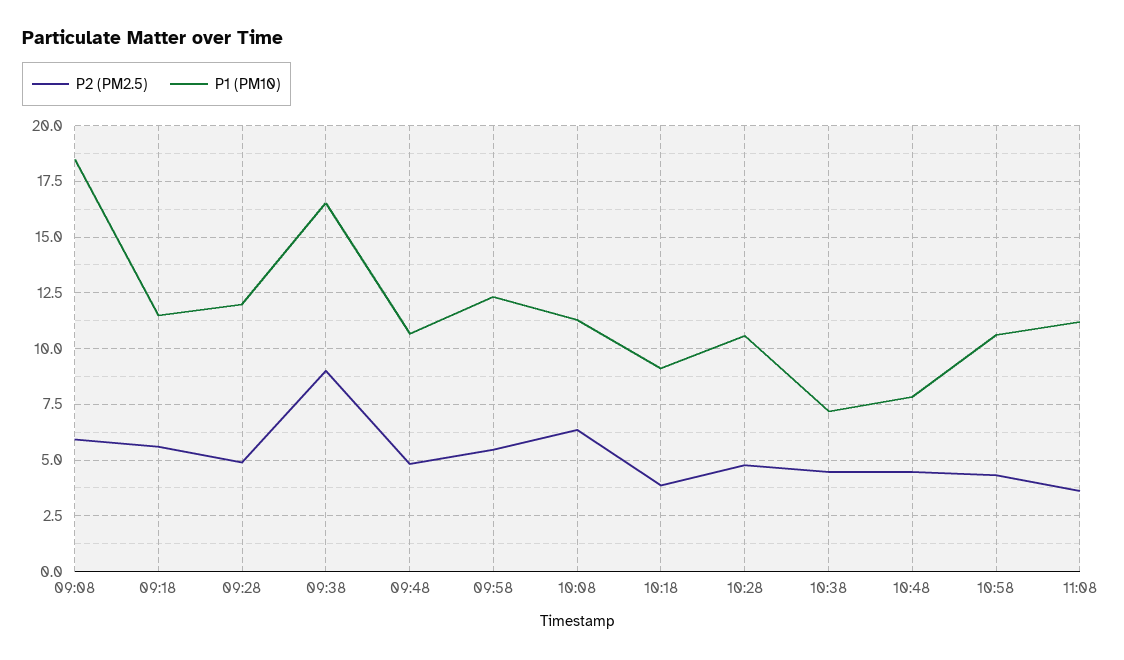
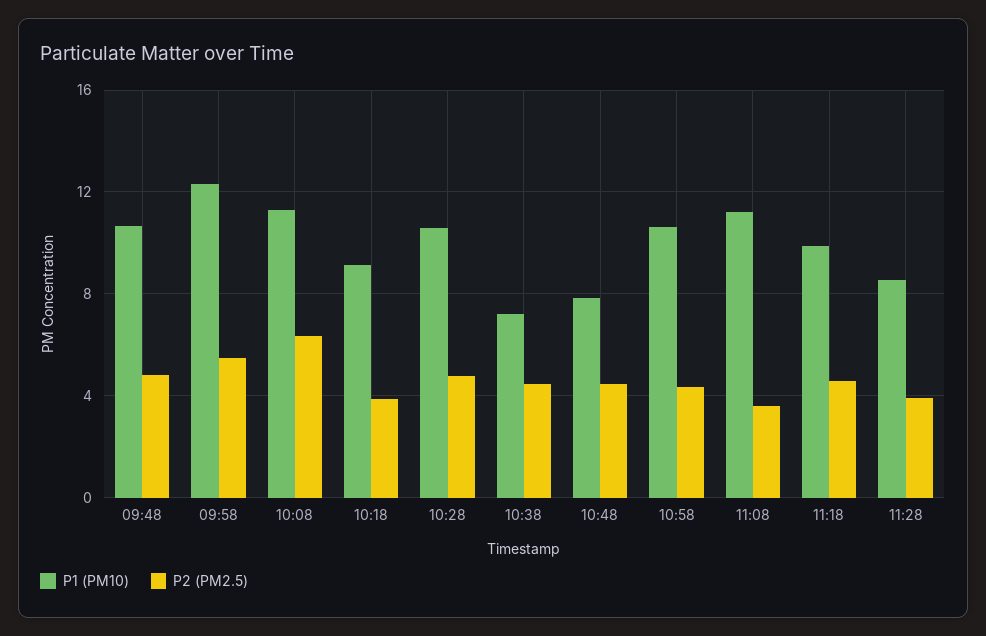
P2 (PM2.5), 09:08: 6 -> none
P1 (PM10), 09:08: 18.5 -> none
P2 (PM2.5), 09:18: 5.5 -> none
P1 (PM10), 09:18: 11.5 -> none
P2 (PM2.5), 09:28: 5 -> none
P1 (PM10), 09:28: 12 -> none
P2 (PM2.5), 09:38: 9 -> none
P1 (PM10), 09:38: 16.5 -> none
P1 (PM10), 11:18: none -> 10
P2 (PM2.5), 11:18: none -> 4.5
P1 (PM10), 11:28: none -> 8.5
P2 (PM2.5), 11:28: none -> 4

